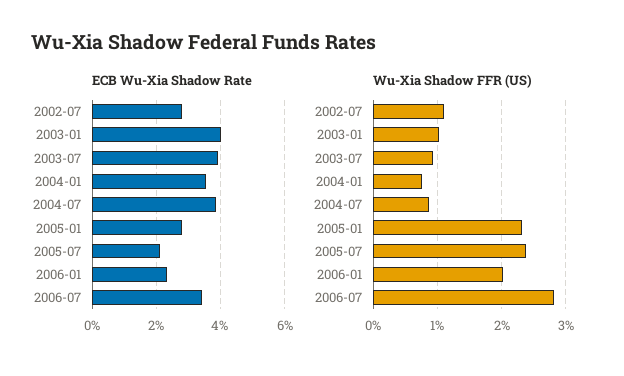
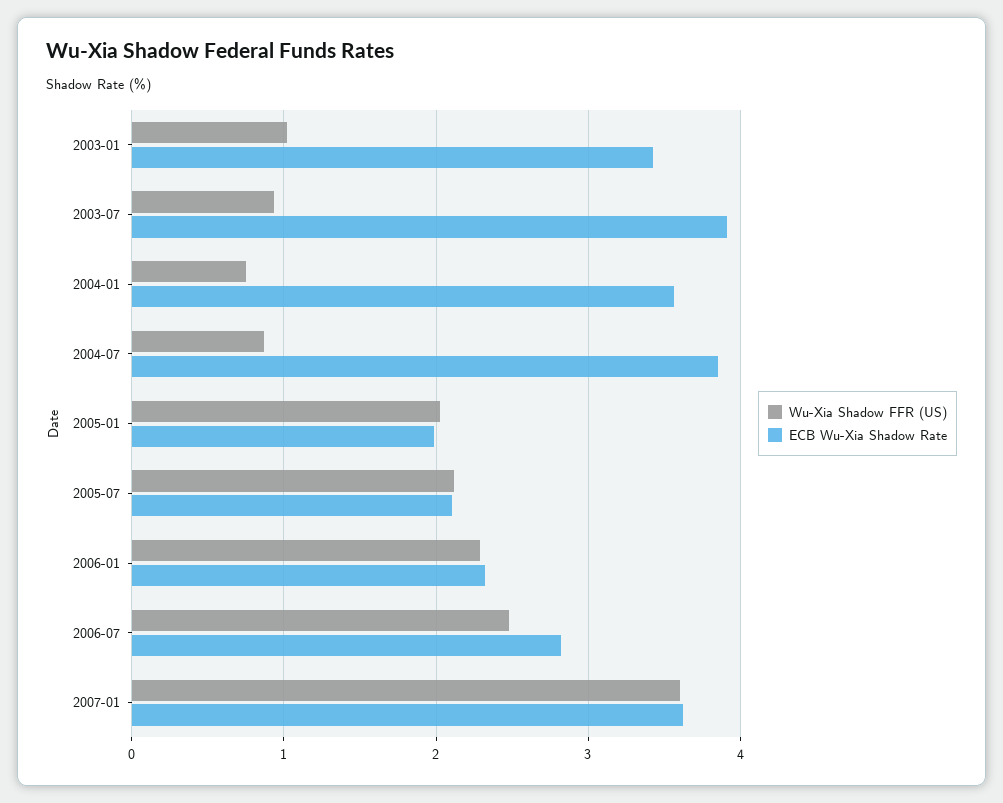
ECB Wu-Xia Shadow Rate, 2002-07: 2.8 -> none
ECB Wu-Xia Shadow Rate, 2003-01: 4 -> 3.4
ECB Wu-Xia Shadow Rate, 2005-01: 2.8 -> 2
ECB Wu-Xia Shadow Rate, 2006-07: 3.4 -> 2.8
Wu-Xia Shadow FFR (US), 2002-07: 1.1 -> none
Wu-Xia Shadow FFR (US), 2005-01: 2.3 -> 2
Wu-Xia Shadow FFR (US), 2005-07: 2.4 -> 2.1
Wu-Xia Shadow FFR (US), 2006-01: 2 -> 2.3
Wu-Xia Shadow FFR (US), 2006-07: 2.8 -> 2.5
Wu-Xia Shadow FFR (US), 2007-01: none -> 3.6
ECB Wu-Xia Shadow Rate, 2007-01: none -> 3.6

